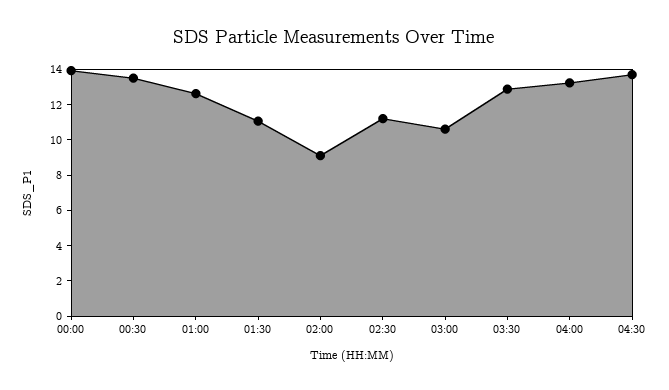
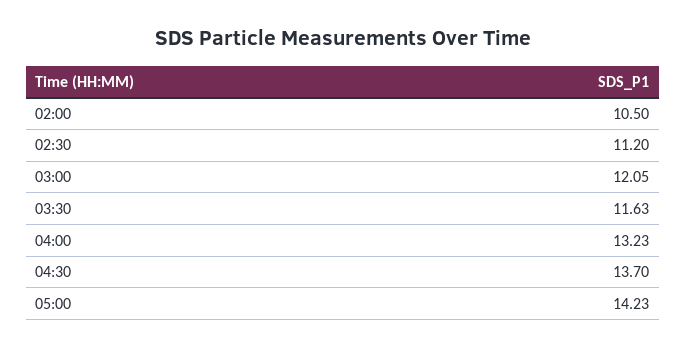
00:00: 14 -> none
00:30: 13.5 -> none
01:00: 12.5 -> none
01:30: 11 -> none
02:00: 9 -> 10.5
03:00: 10.5 -> 12.05
03:30: 13 -> 11.63
05:00: none -> 14.23

